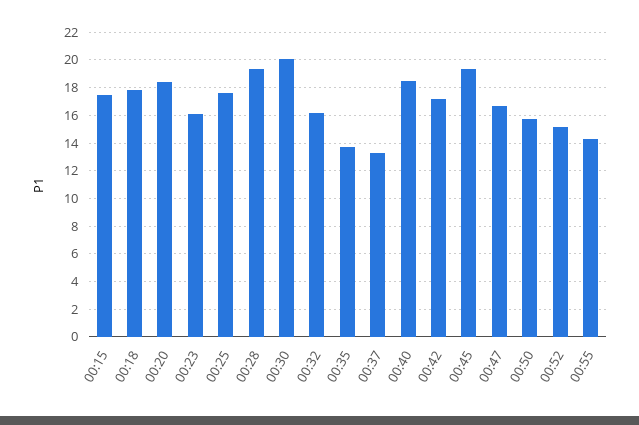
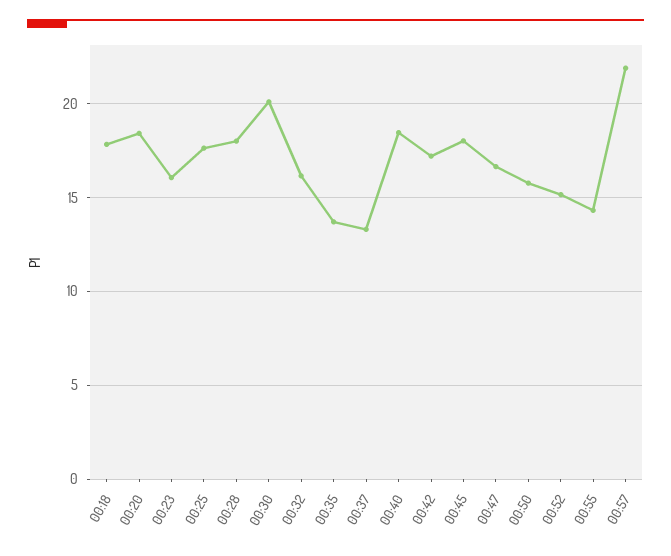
00:15: 17.5 -> none
00:28: 19.5 -> 18
00:45: 19.5 -> 18
00:57: none -> 22

